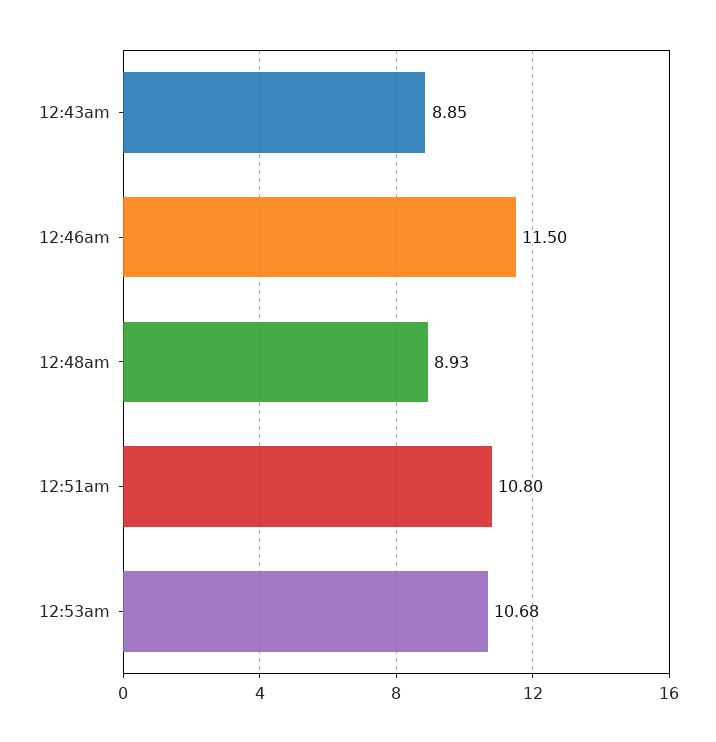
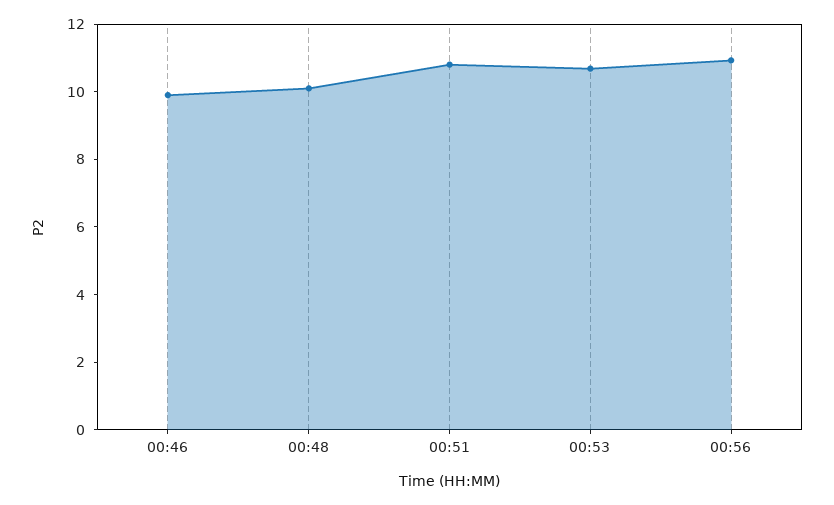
12:43am: 8.85 -> none
12:46am: 11.5 -> 10
12:48am: 8.93 -> 10
00:56: none -> 11

